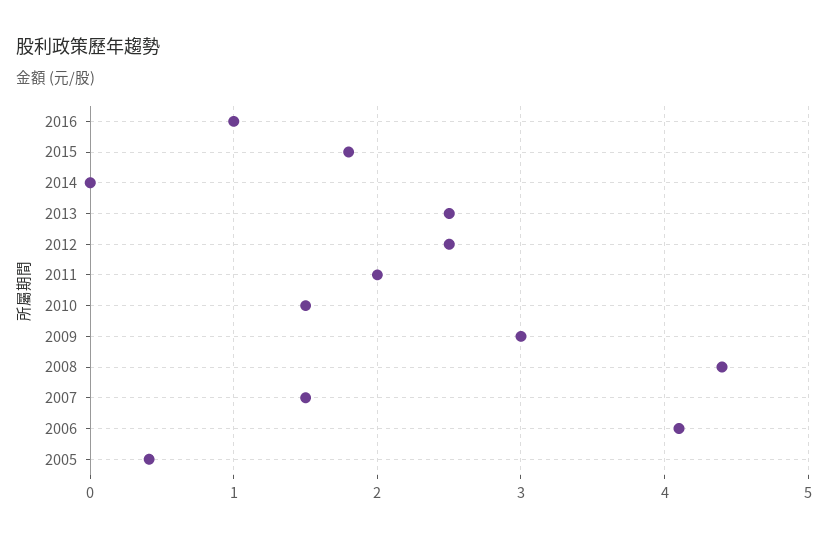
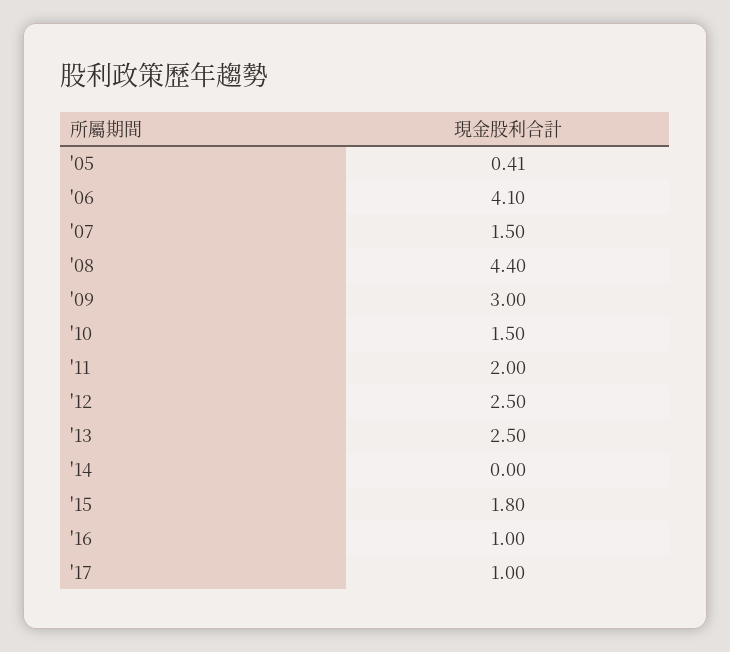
'17: none -> 1

